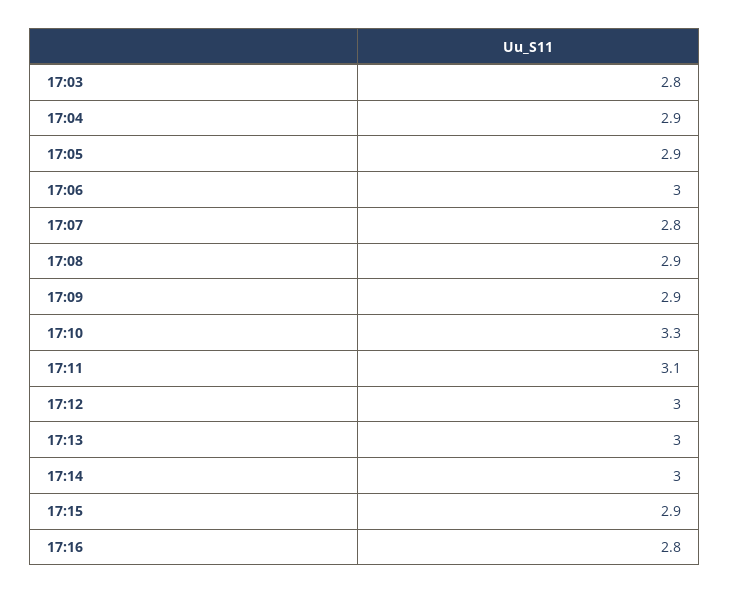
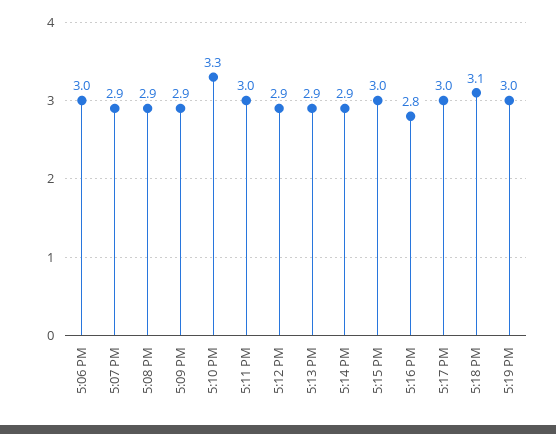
17:03: 2.8 -> none
17:04: 2.9 -> none
17:05: 2.9 -> none
17:07: 2.8 -> 2.9
17:11: 3.1 -> 3
17:12: 3 -> 2.9
17:13: 3 -> 2.9
17:14: 3 -> 2.9
17:15: 2.9 -> 3
5:17 PM: none -> 3
5:18 PM: none -> 3.1
5:19 PM: none -> 3

